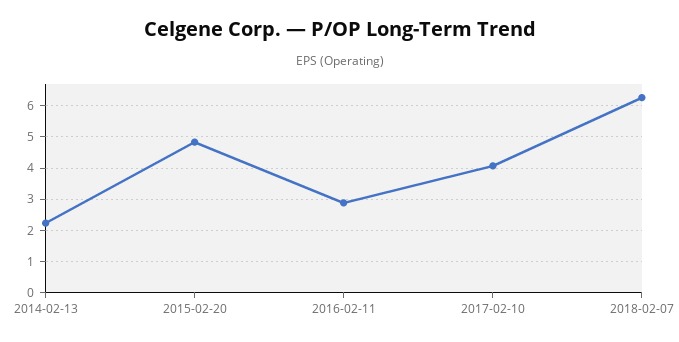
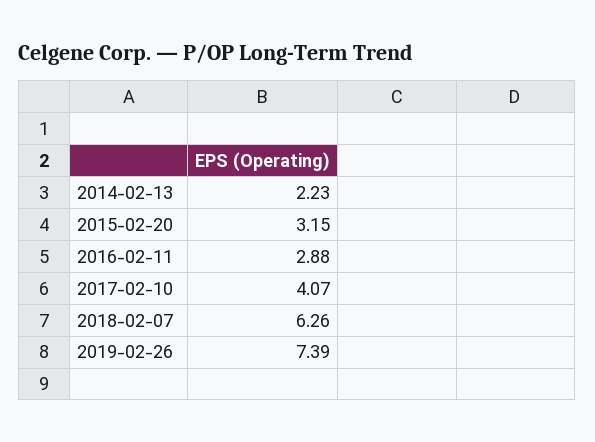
2015-02-20: 4.8 -> 3.15
2019-02-26: none -> 7.39

